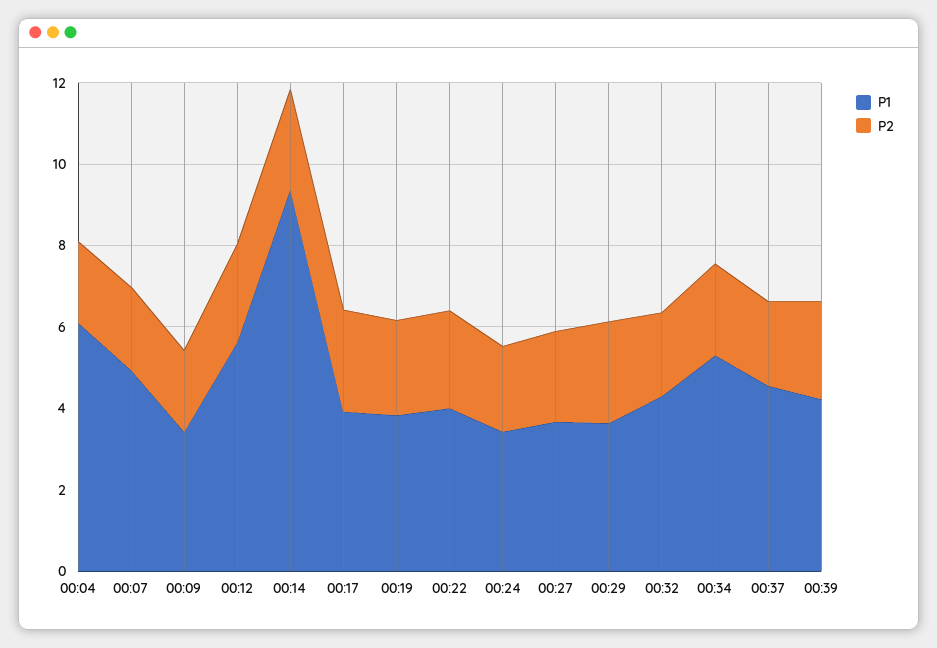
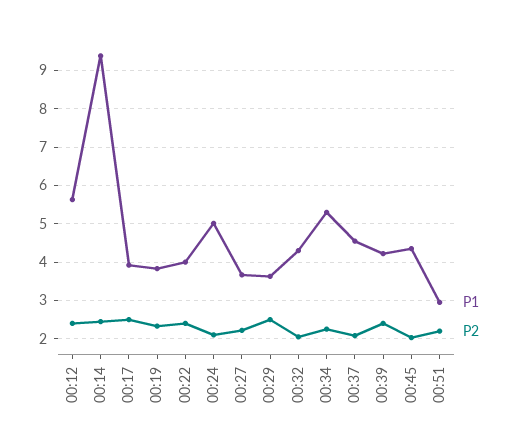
P1, 00:04: 6 -> none
P2, 00:04: 2 -> none
P1, 00:07: 5 -> none
P2, 00:07: 2 -> none
P1, 00:09: 3.5 -> none
P2, 00:09: 2 -> none
P1, 00:24: 3.5 -> 5
P1, 00:45: none -> 4.4
P2, 00:45: none -> 2
P1, 00:51: none -> 3
P2, 00:51: none -> 2.2

